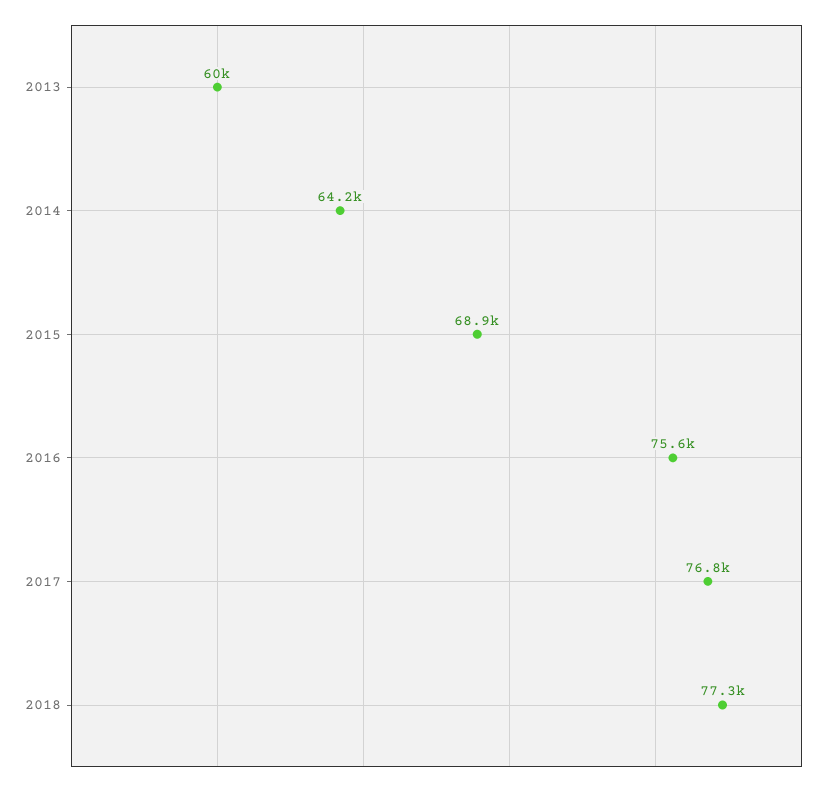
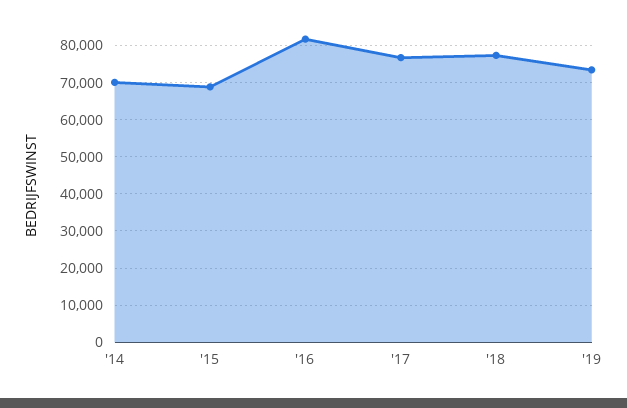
2013: 60000 -> none
2014: 64200 -> 70000
2016: 75600 -> 82000
'19: none -> 74000

